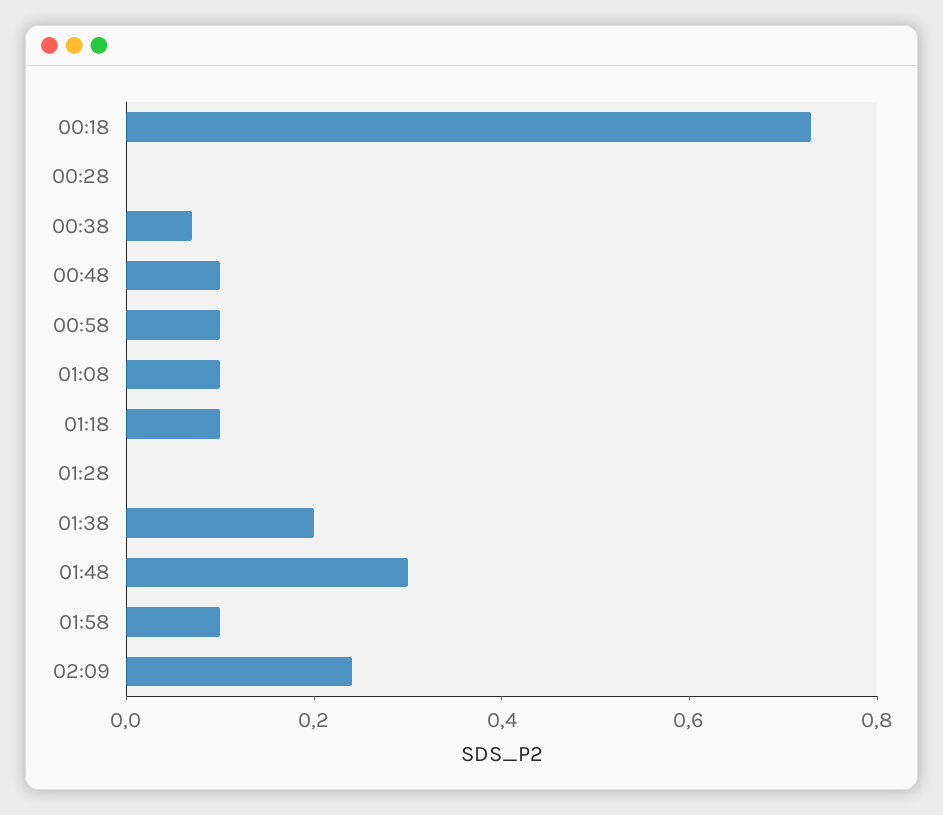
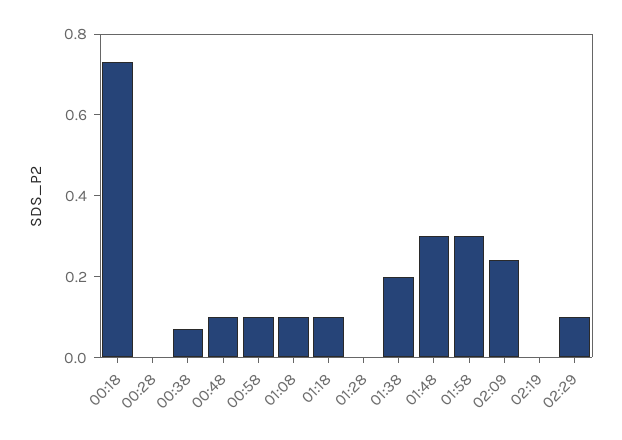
01:58: 0.1 -> 0.3
02:19: none -> 0
02:29: none -> 0.1

